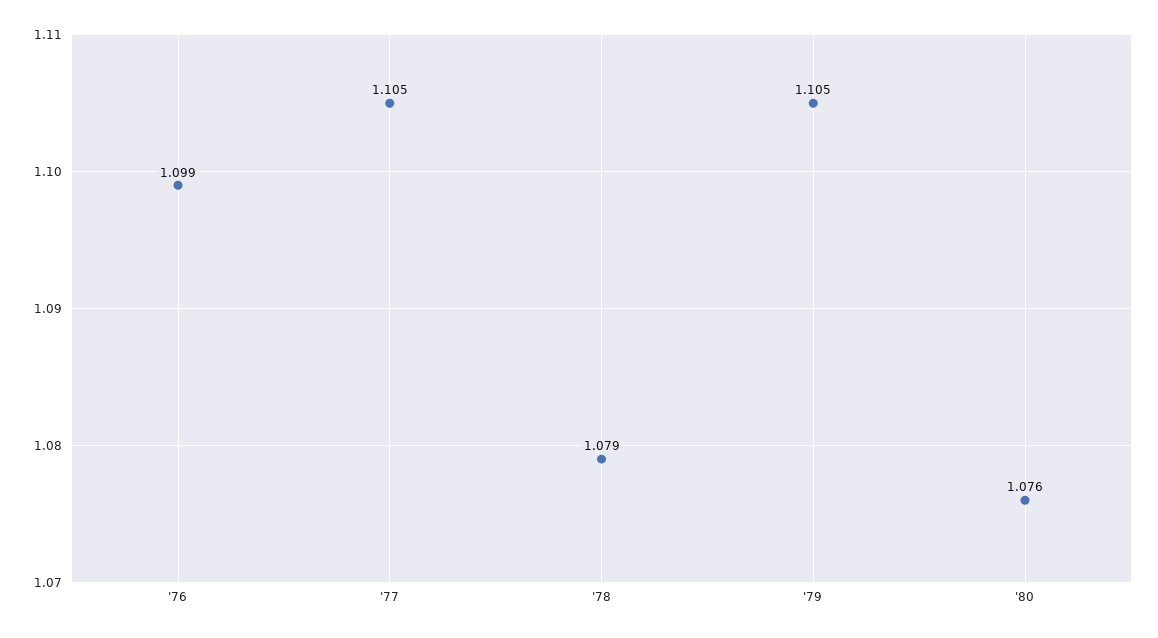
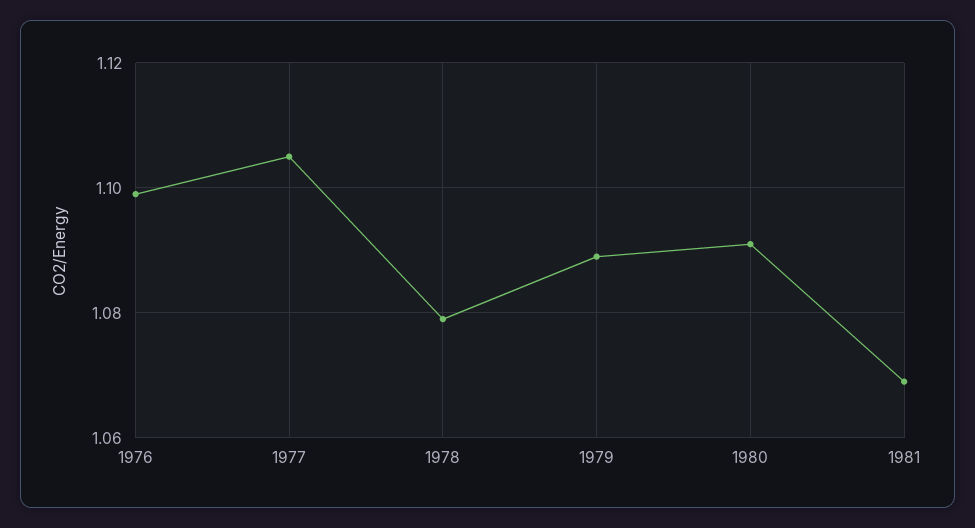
'79: 1.105 -> 1.09
'80: 1.076 -> 1.09
1981: none -> 1.07

